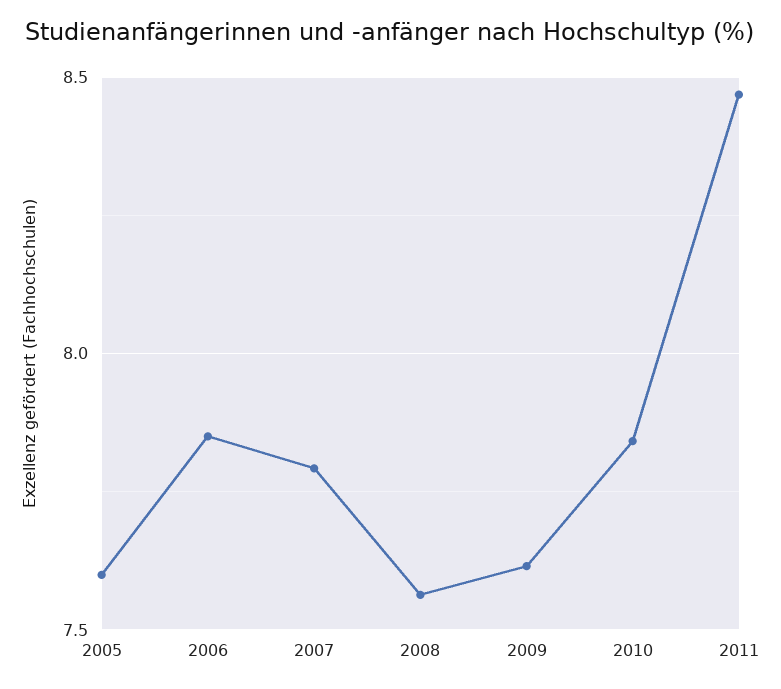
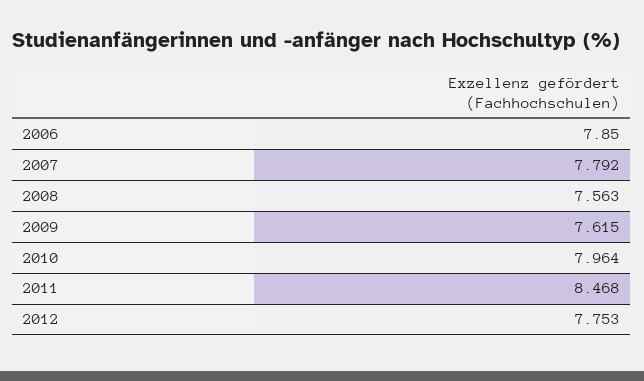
2005: 7.6 -> none
2010: 7.85 -> 7.964
2012: none -> 7.753

